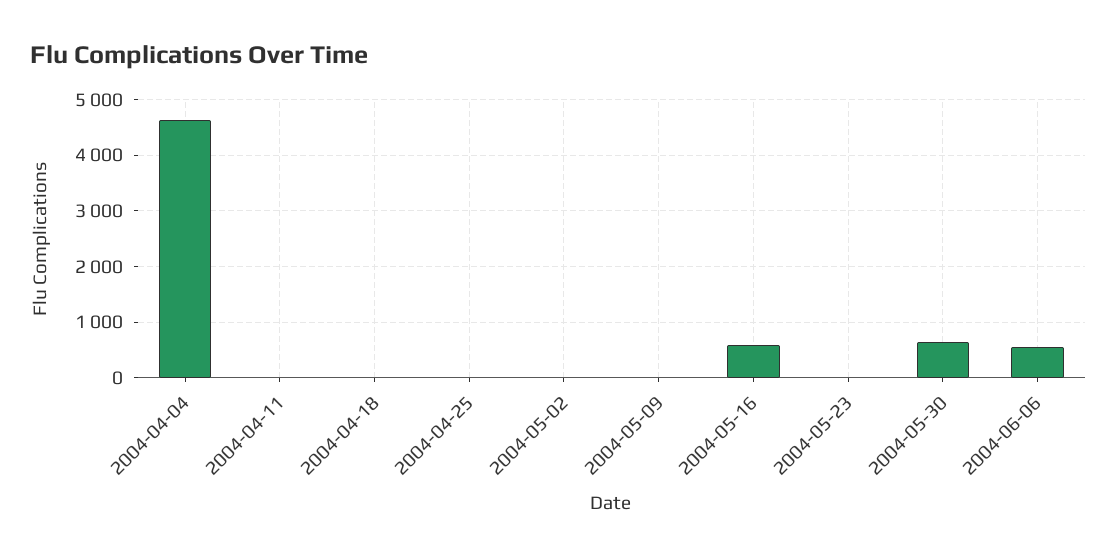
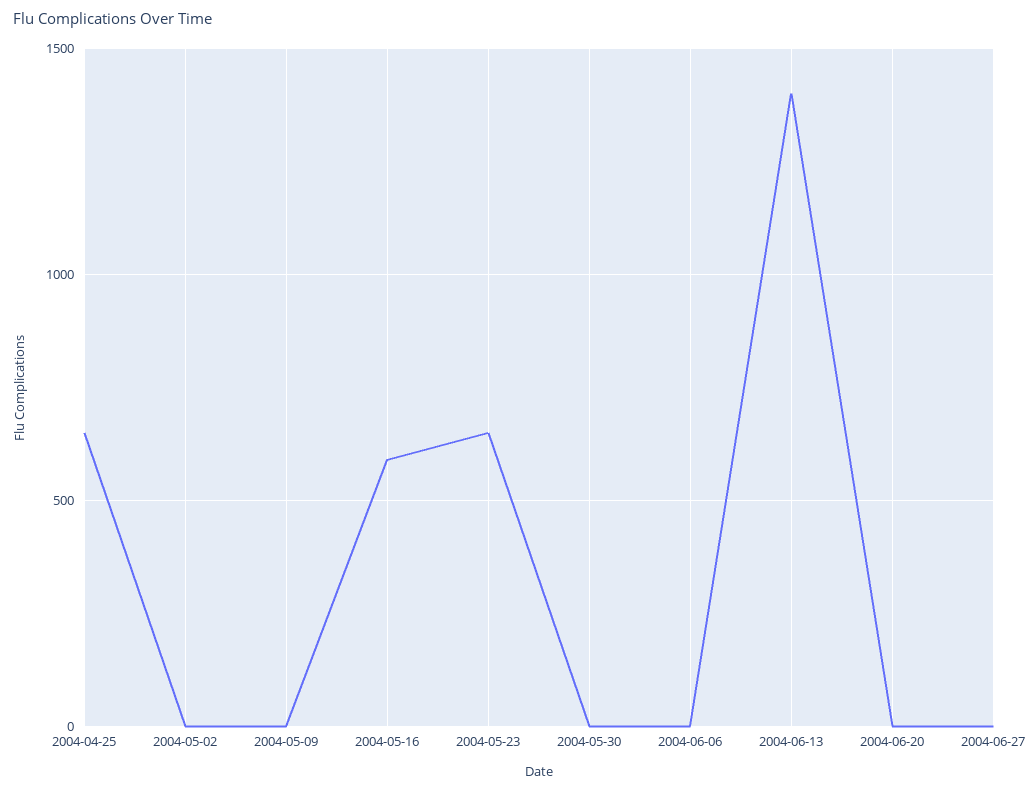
2004-04-04: 4600 -> none
2004-04-11: 0 -> none
2004-04-18: 0 -> none
2004-04-25: 0 -> 650
2004-05-23: 0 -> 650
2004-05-30: 600 -> 0
2004-06-06: 600 -> 0
2004-06-13: none -> 1400
2004-06-20: none -> 0
2004-06-27: none -> 0

